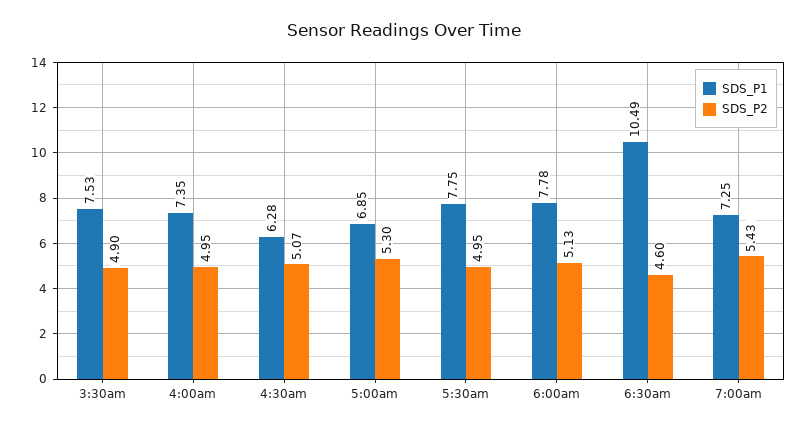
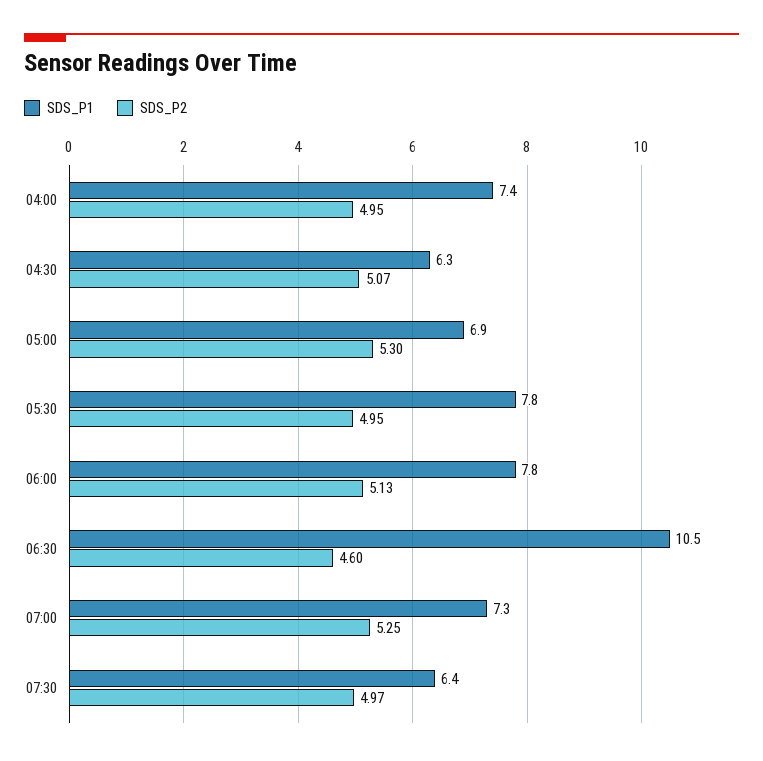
SDS_P1, 3:30am: 7.53 -> none
SDS_P2, 3:30am: 4.9 -> none
SDS_P2, 7:00am: 5.43 -> 5.25
SDS_P1, 07:30: none -> 6.4
SDS_P2, 07:30: none -> 4.97

